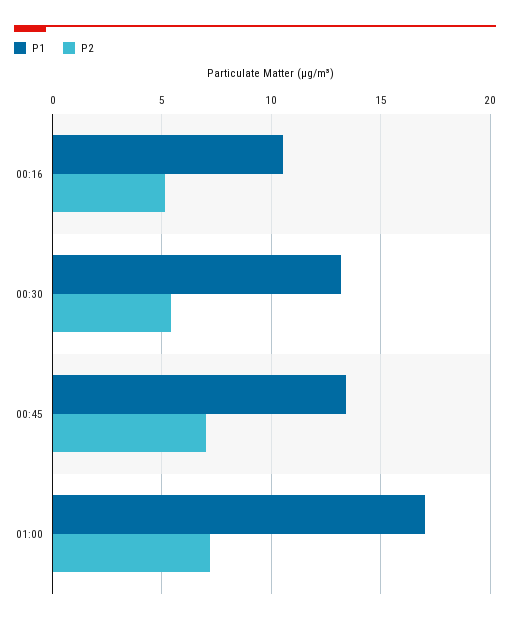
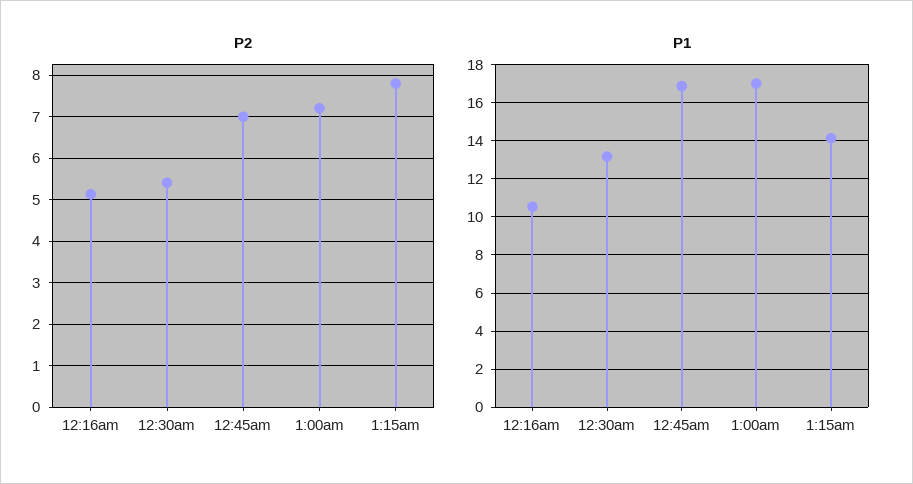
P1, 00:45: 13.5 -> 17
P2, 1:15am: none -> 7.8
P1, 1:15am: none -> 14

